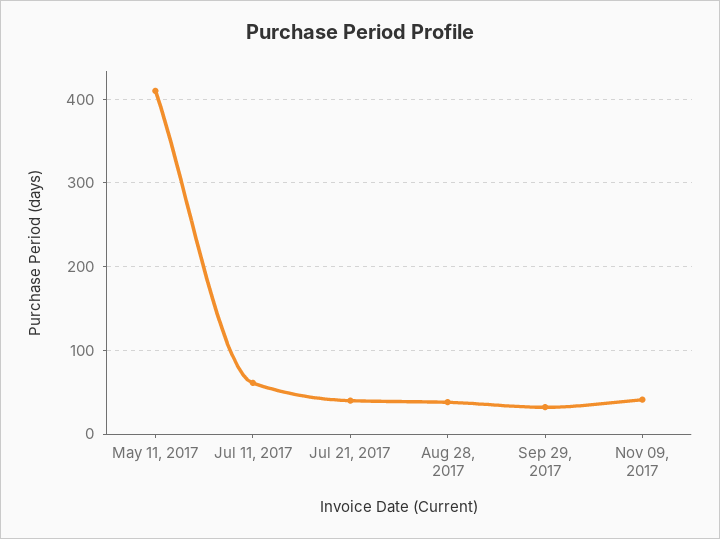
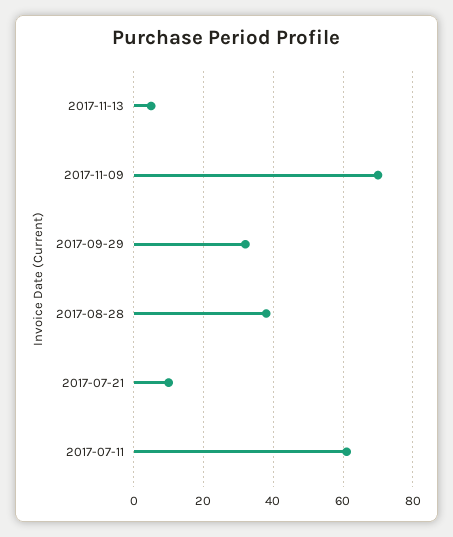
May 11, 2017: 410 -> none
Jul 21, 2017: 40 -> 10
Nov 09, 2017: 40 -> 70
2017-11-13: none -> 5

